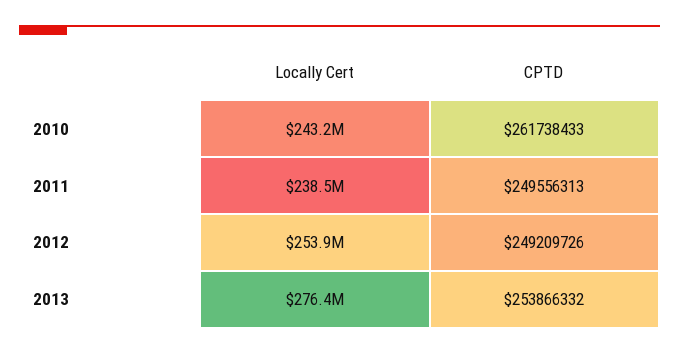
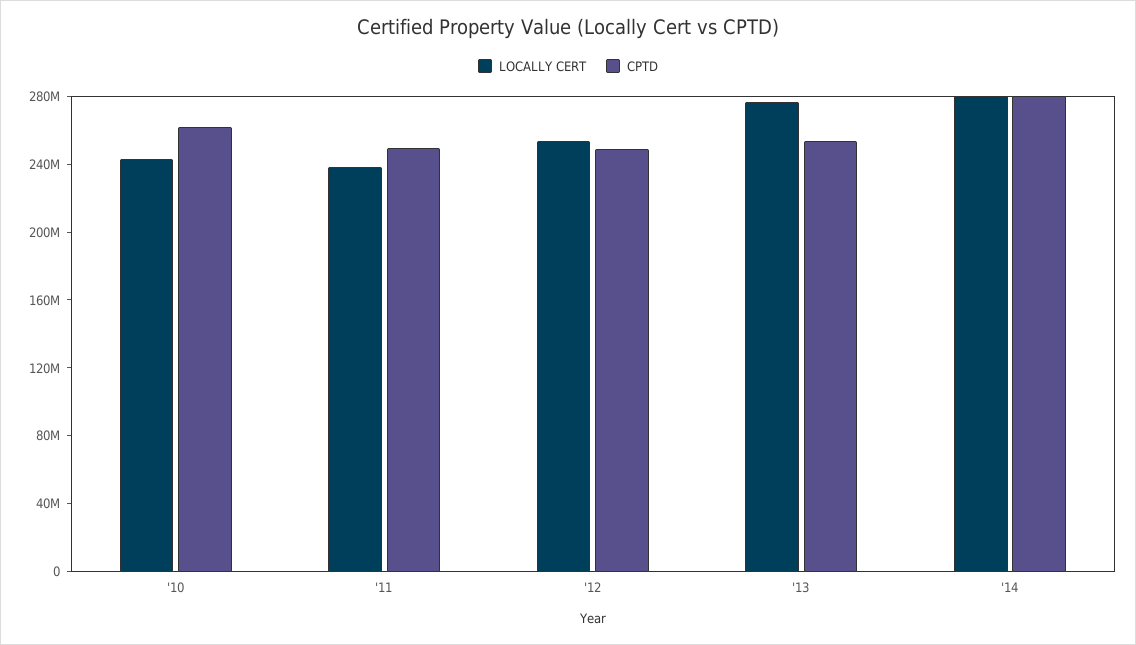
Locally Cert, '14: none -> 280000000
CPTD, '14: none -> 280000000

